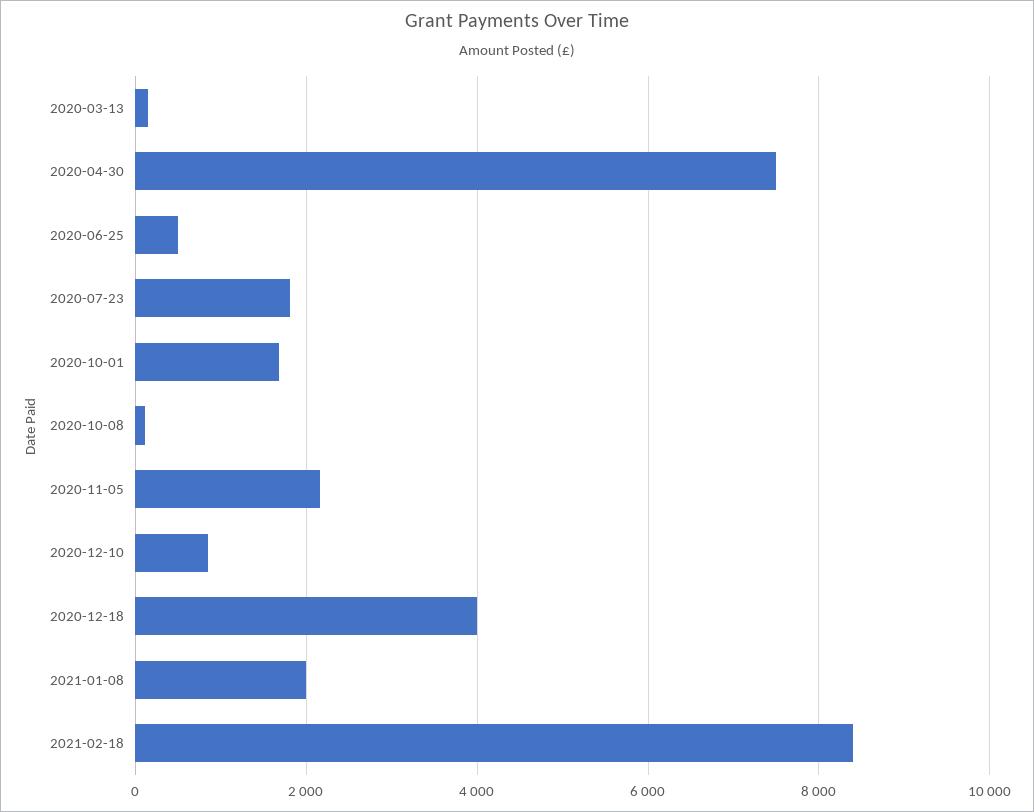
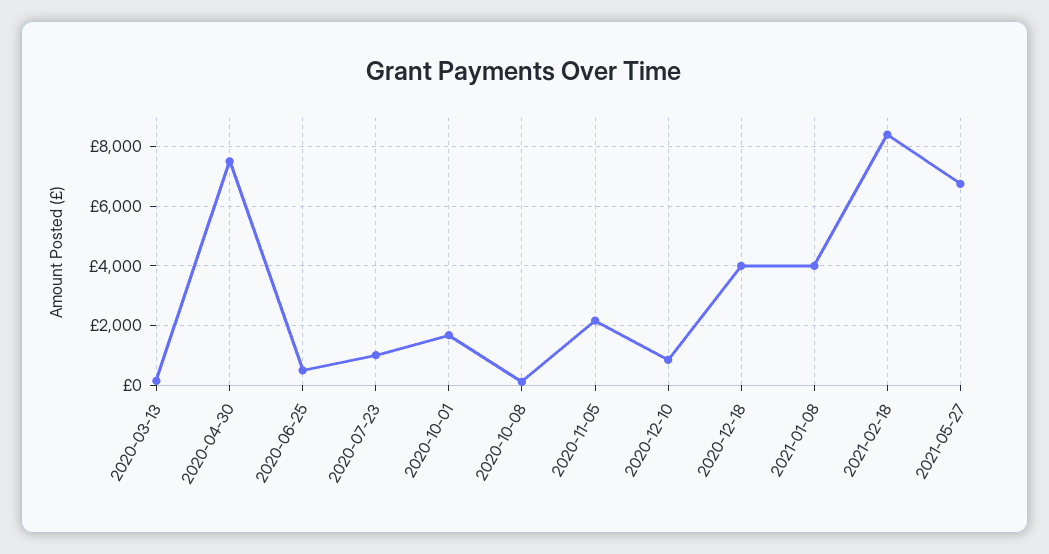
2020-07-23: 1800 -> 1000
2021-01-08: 2000 -> 4000
2021-05-27: none -> 6750

